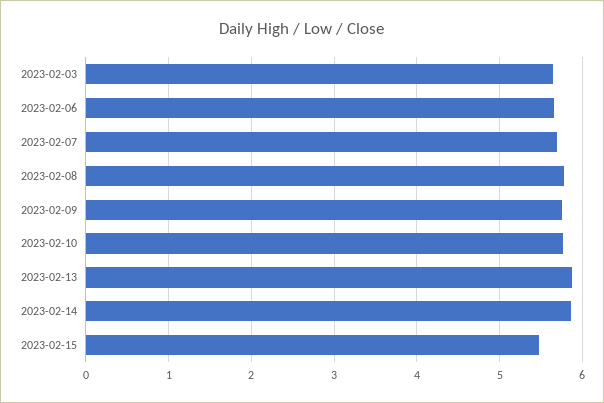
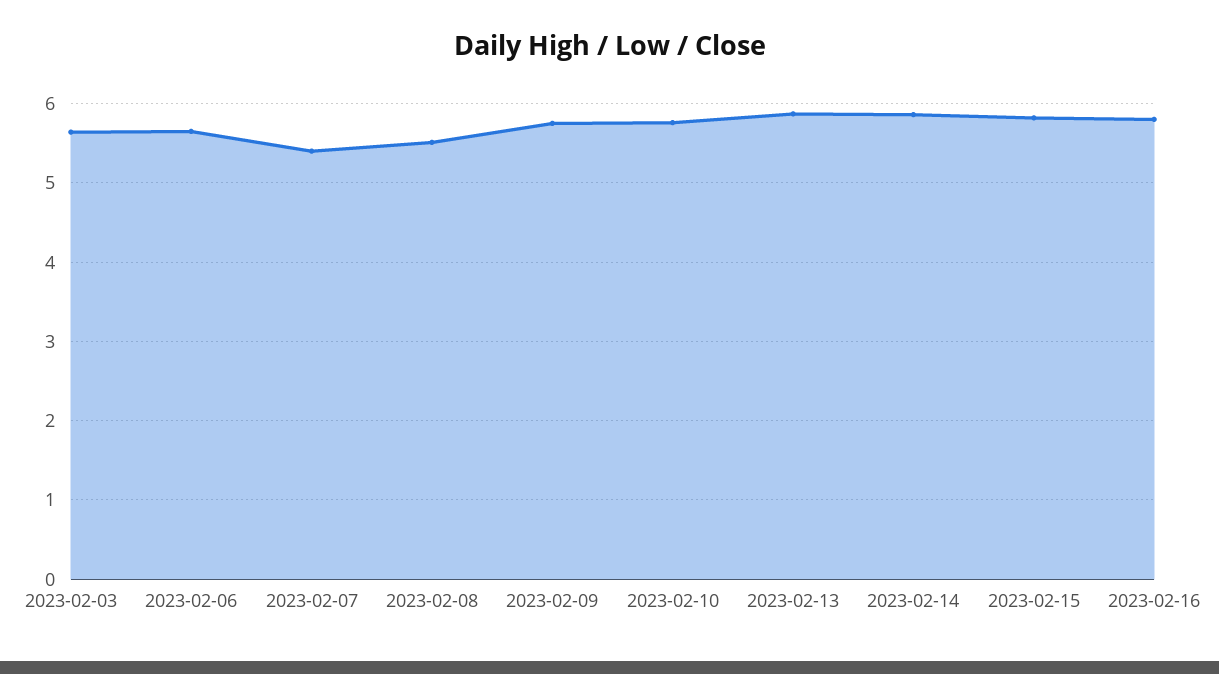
2023-02-07: 5.7 -> 5.4
2023-02-08: 5.8 -> 5.5
2023-02-15: 5.5 -> 5.8
2023-02-16: none -> 5.8

